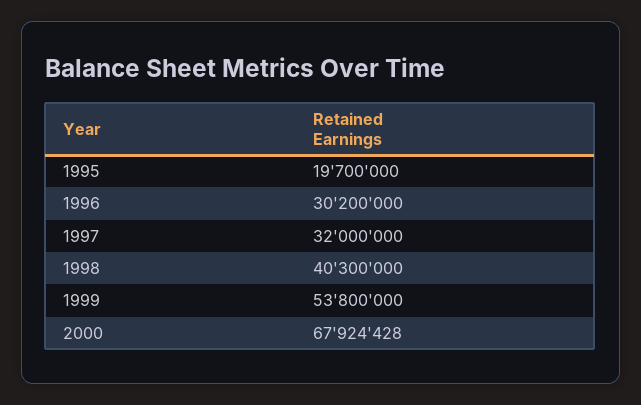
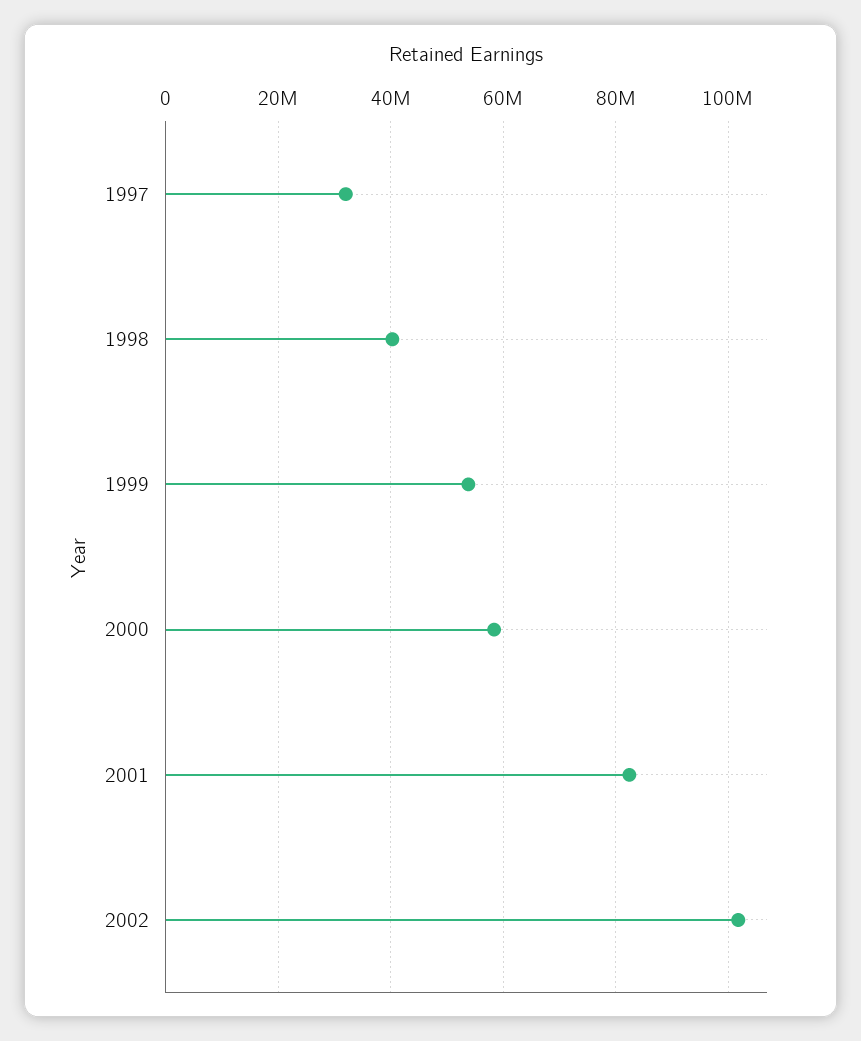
1995: 19700000 -> none
1996: 30200000 -> none
2000: 67924428 -> 58000000
2001: none -> 82000000
2002: none -> 102000000

